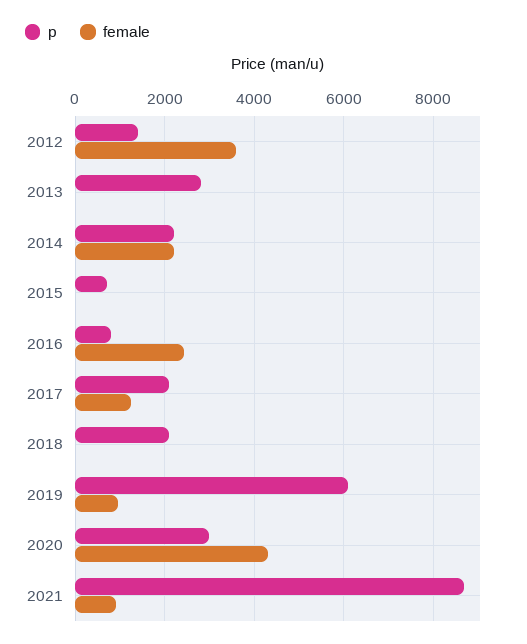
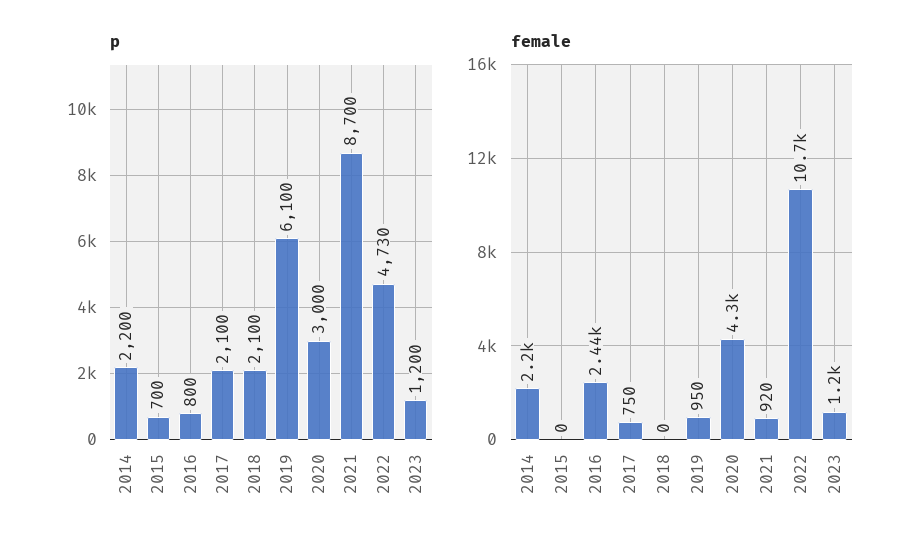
p, 2012: 1400 -> none
female, 2012: 3600 -> none
p, 2013: 2800 -> none
female, 2013: 0 -> none
female, 2017: 1200 -> 750
p, 2022: none -> 4730
p, 2023: none -> 1200
female, 2022: none -> 10700
female, 2023: none -> 1200

